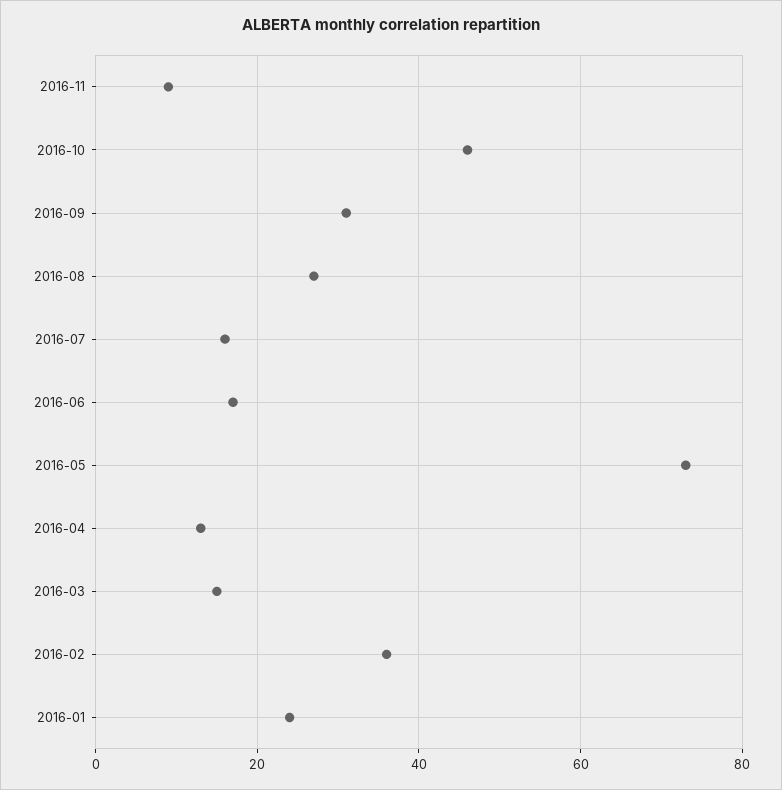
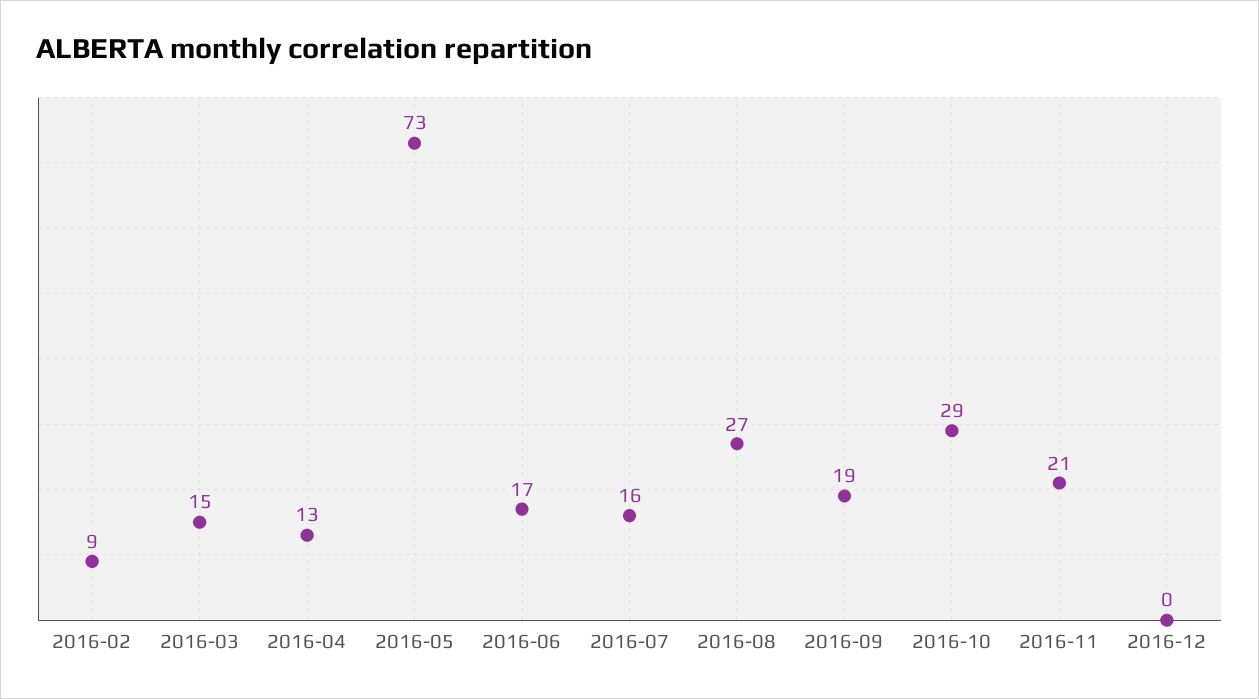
2016-11: 10 -> 21
2016-10: 45 -> 29
2016-09: 30 -> 19
2016-02: 35 -> 9
2016-01: 25 -> none
2016-12: none -> 0

